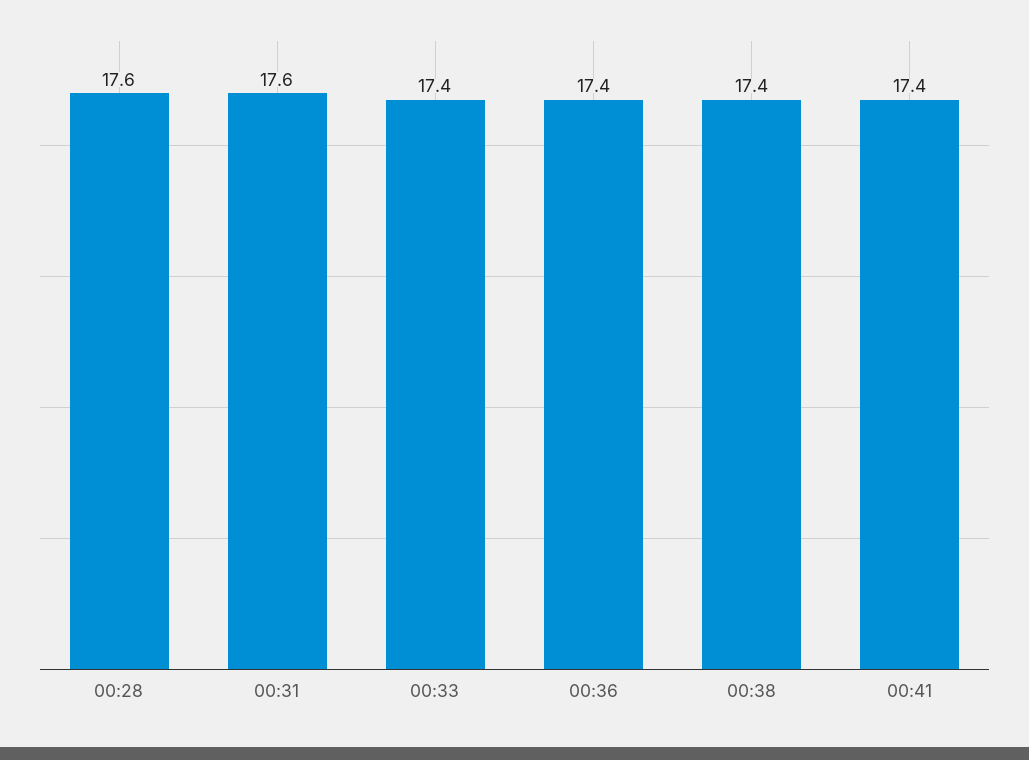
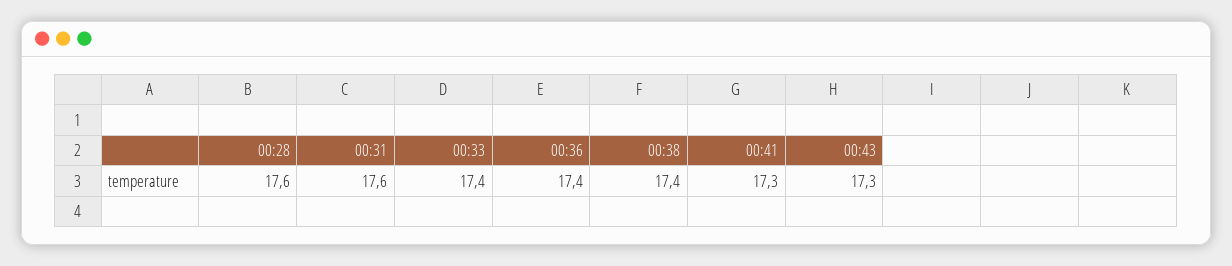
00:41: 17.4 -> 17.3
00:43: none -> 17.3

